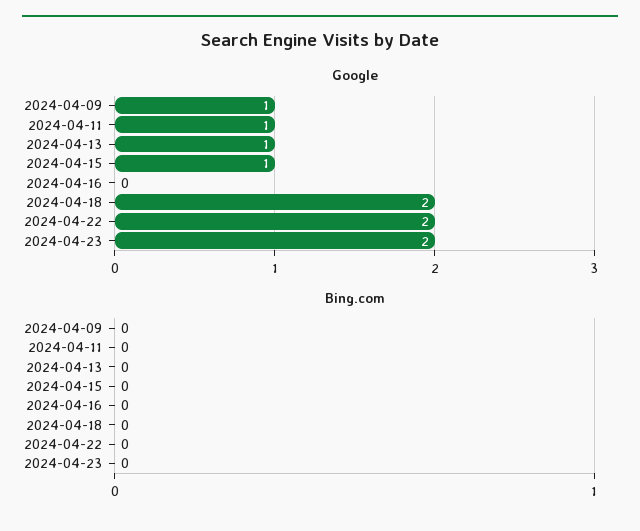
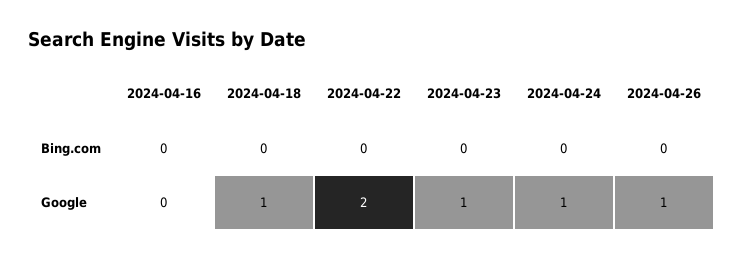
Google, 2024-04-09: 1 -> none
Google, 2024-04-11: 1 -> none
Google, 2024-04-13: 1 -> none
Google, 2024-04-15: 1 -> none
Google, 2024-04-18: 2 -> 1
Google, 2024-04-23: 2 -> 1
Bing.com, 2024-04-09: 0 -> none
Bing.com, 2024-04-11: 0 -> none
Bing.com, 2024-04-13: 0 -> none
Bing.com, 2024-04-15: 0 -> none
Bing.com, 2024-04-24: none -> 0
Bing.com, 2024-04-26: none -> 0
Google, 2024-04-24: none -> 1
Google, 2024-04-26: none -> 1

